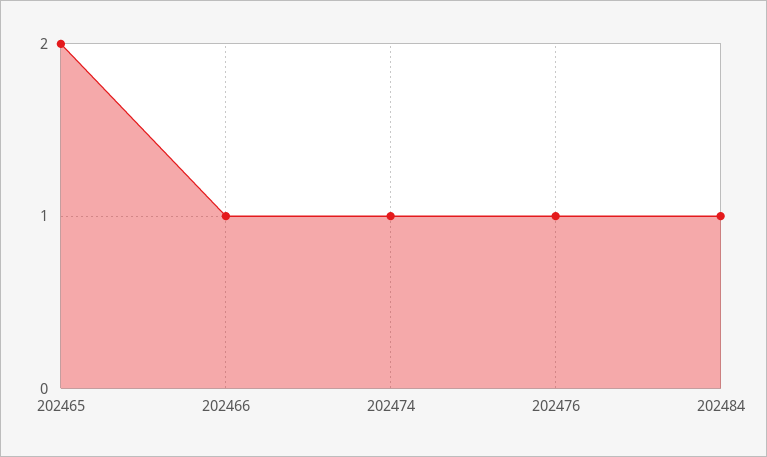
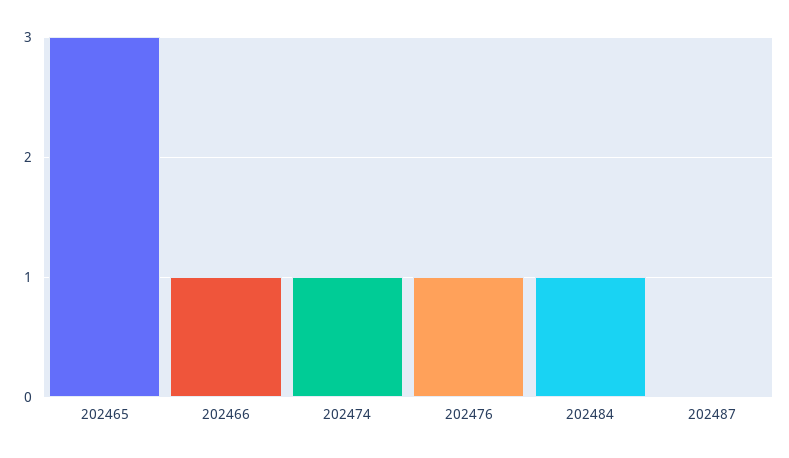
202465: 2 -> 3
202487: none -> 0

